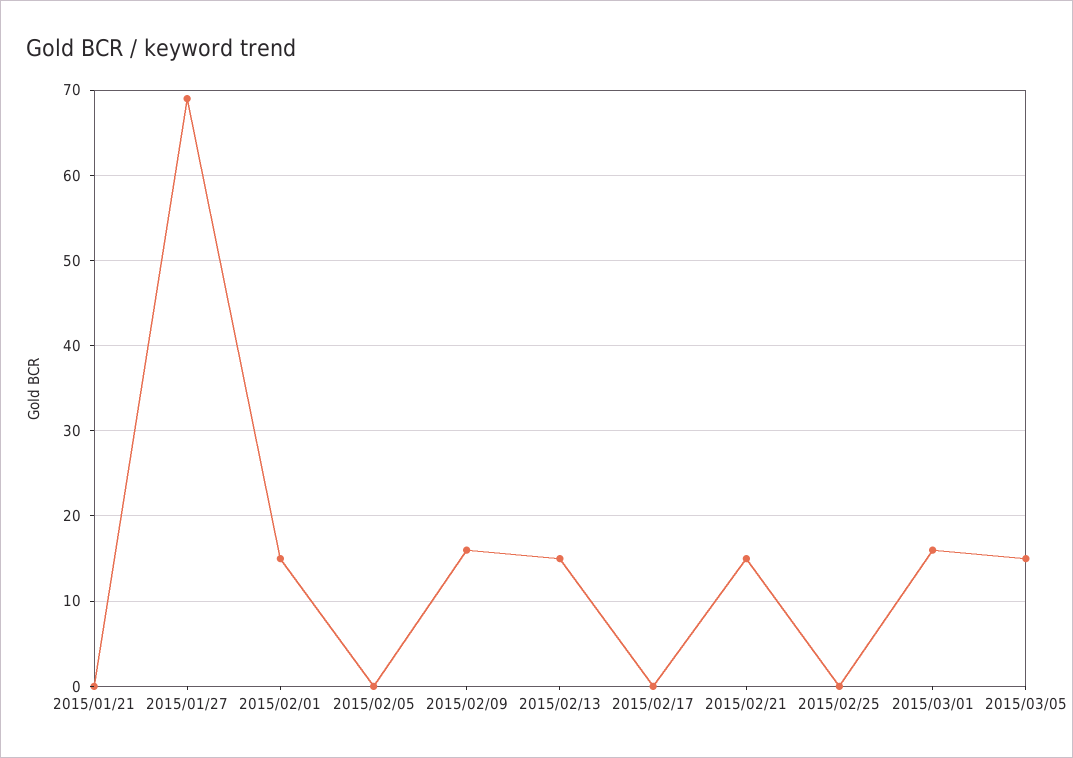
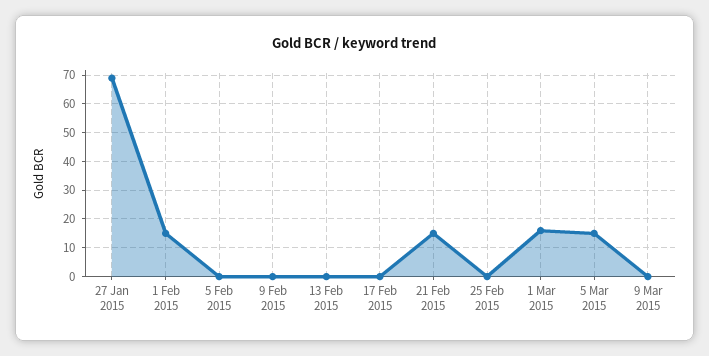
2015/01/21: 0 -> none
2015/02/09: 16 -> 0
2015/02/13: 15 -> 0
9 Mar 2015: none -> 0

